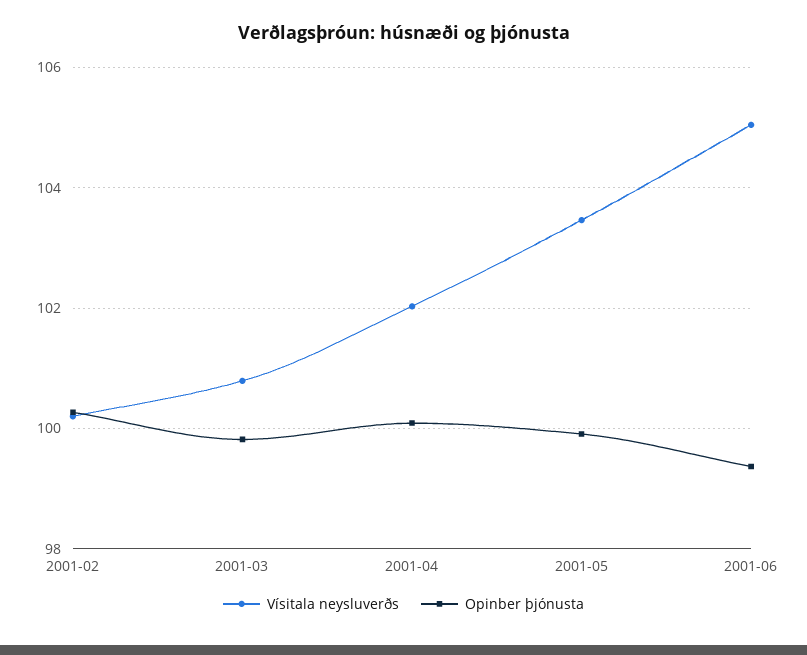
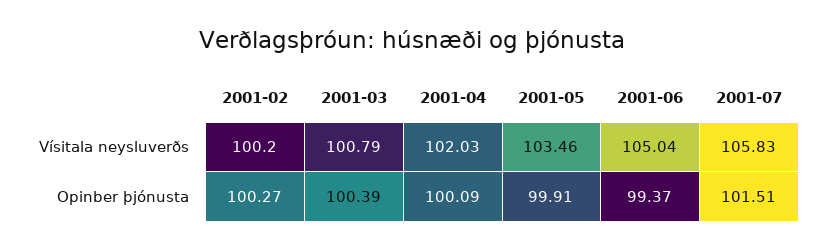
Opinber þjónusta, 2001-03: 99.8 -> 100.39
Vísitala neysluverðs, 2001-07: none -> 105.83
Opinber þjónusta, 2001-07: none -> 101.51

